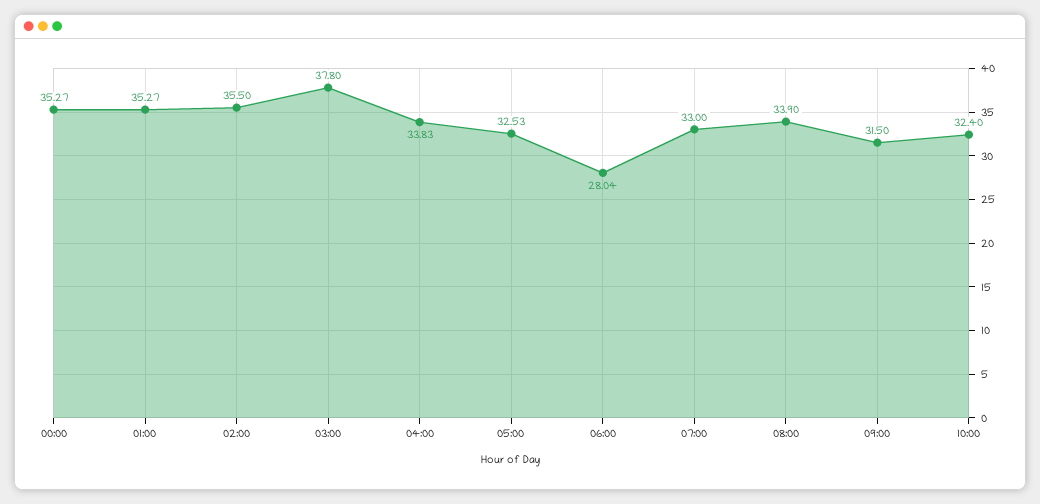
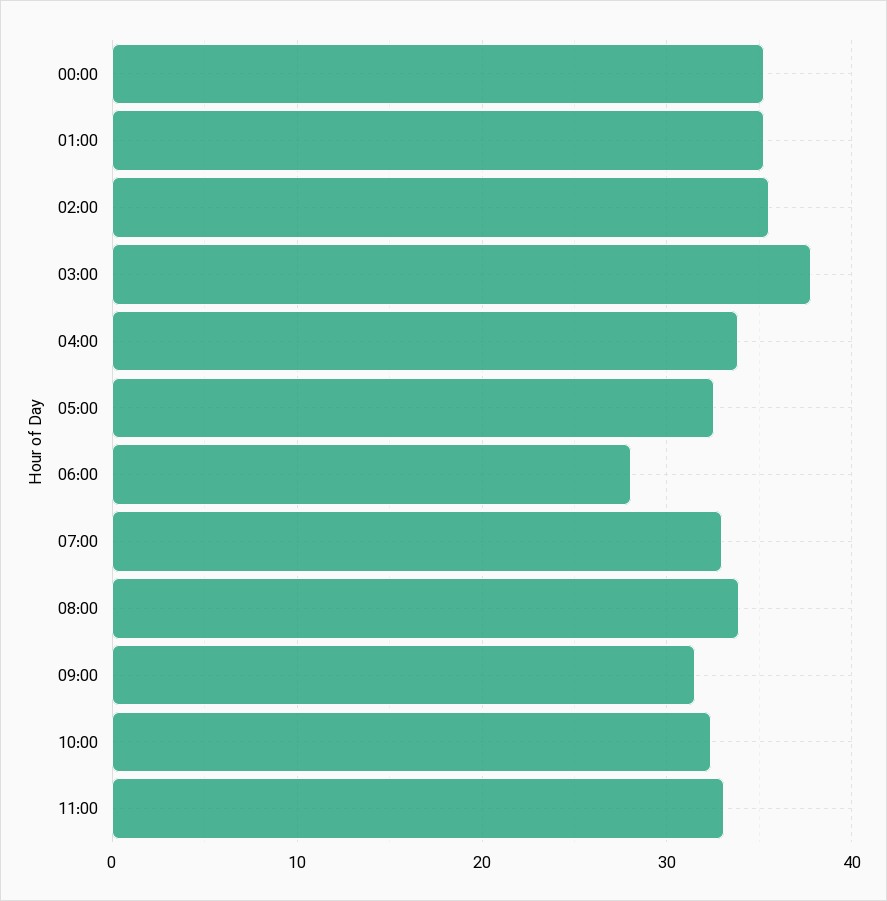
11:00: none -> 33

